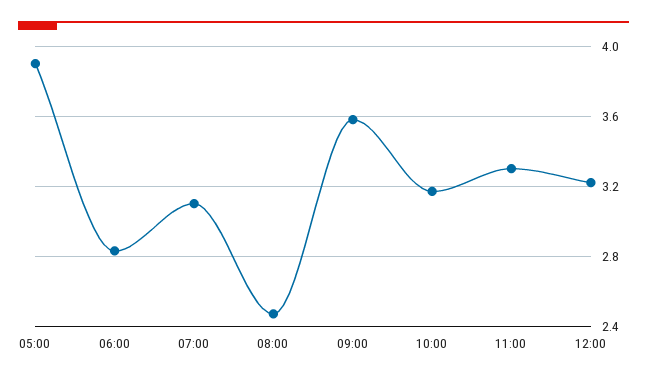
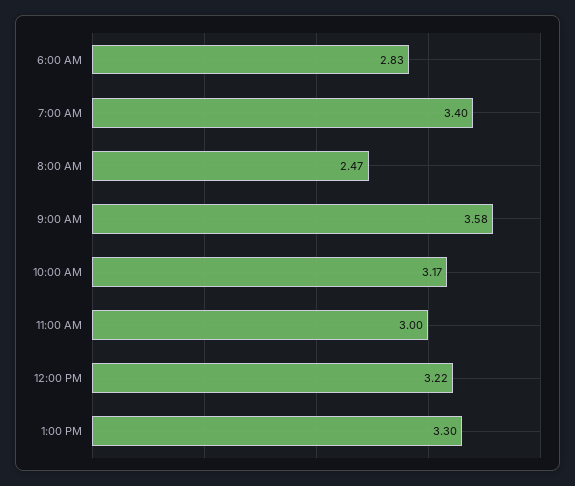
05:00: 3.9 -> none
07:00: 3.1 -> 3.4
11:00: 3.3 -> 3
1:00 PM: none -> 3.3

